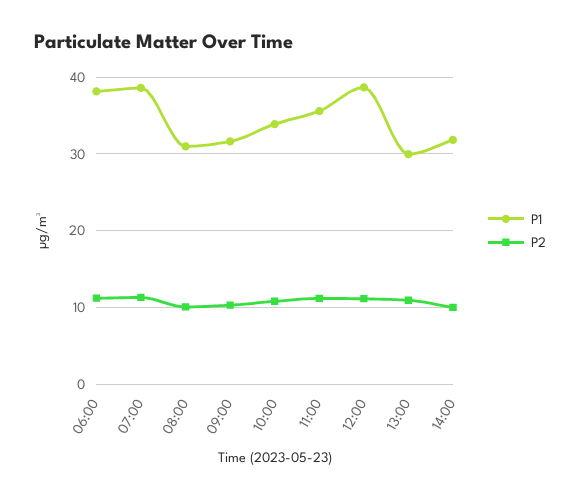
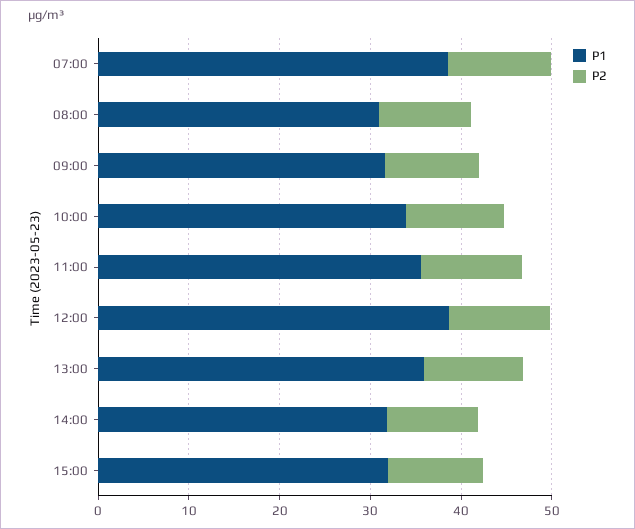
P1, 06:00: 38 -> none
P2, 06:00: 11 -> none
P1, 13:00: 30 -> 36
P1, 15:00: none -> 32
P2, 15:00: none -> 10

